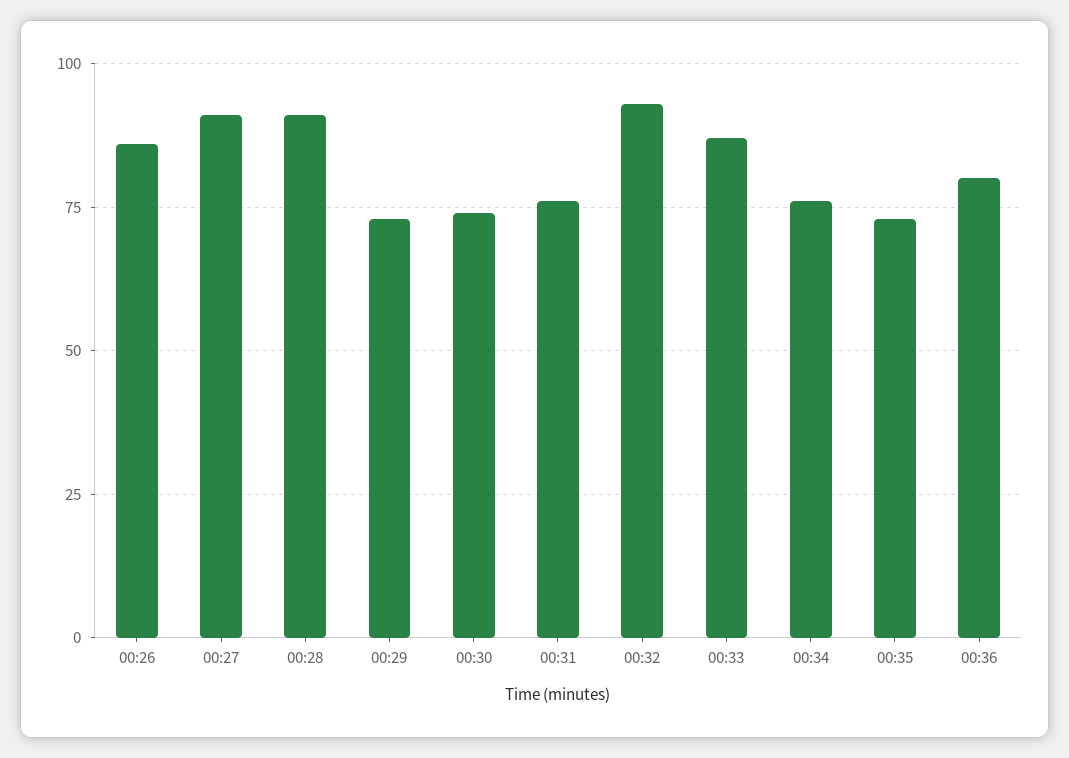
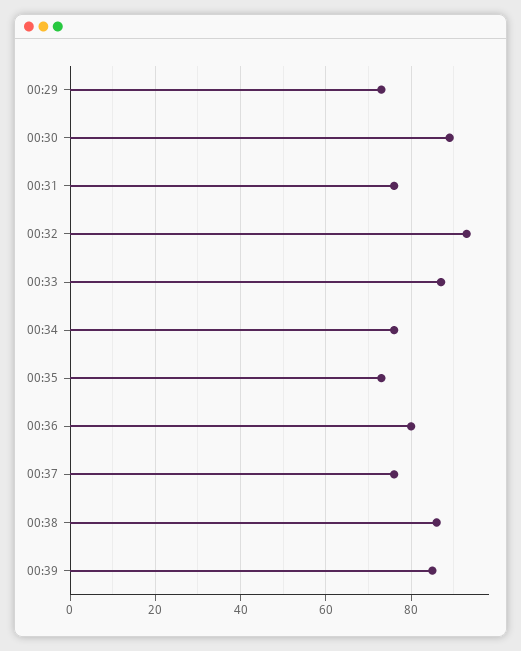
00:26: 85 -> none
00:27: 90 -> none
00:28: 90 -> none
00:30: 75 -> 90
00:37: none -> 75
00:38: none -> 85
00:39: none -> 85

